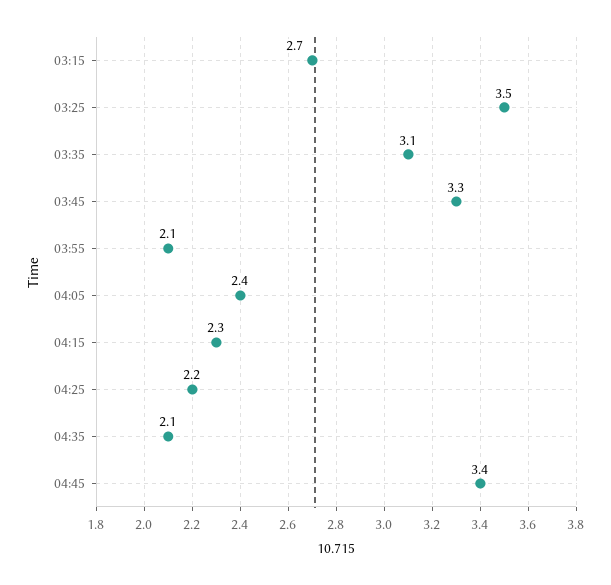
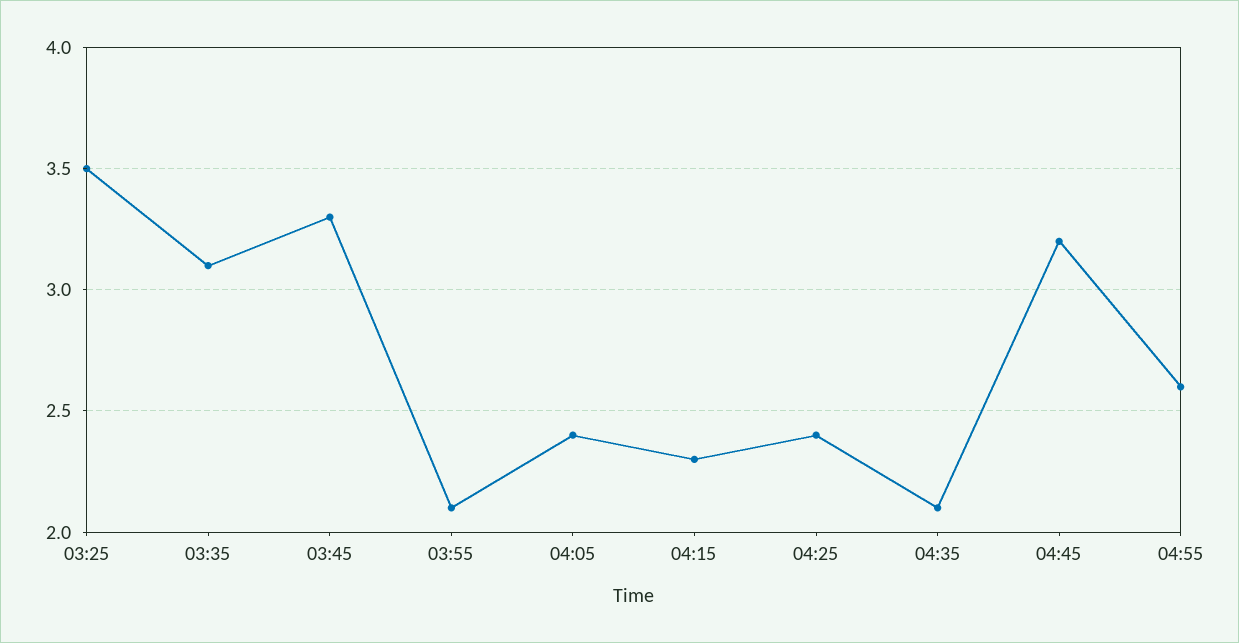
03:15: 2.7 -> none
04:25: 2.2 -> 2.4
04:45: 3.4 -> 3.2
04:55: none -> 2.6

